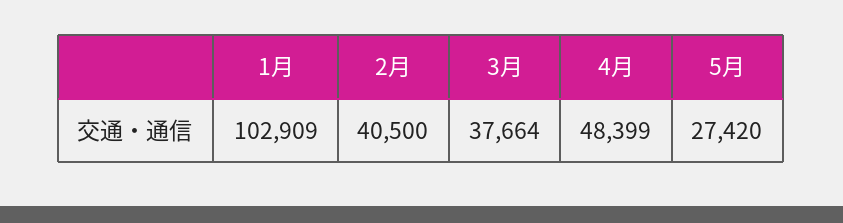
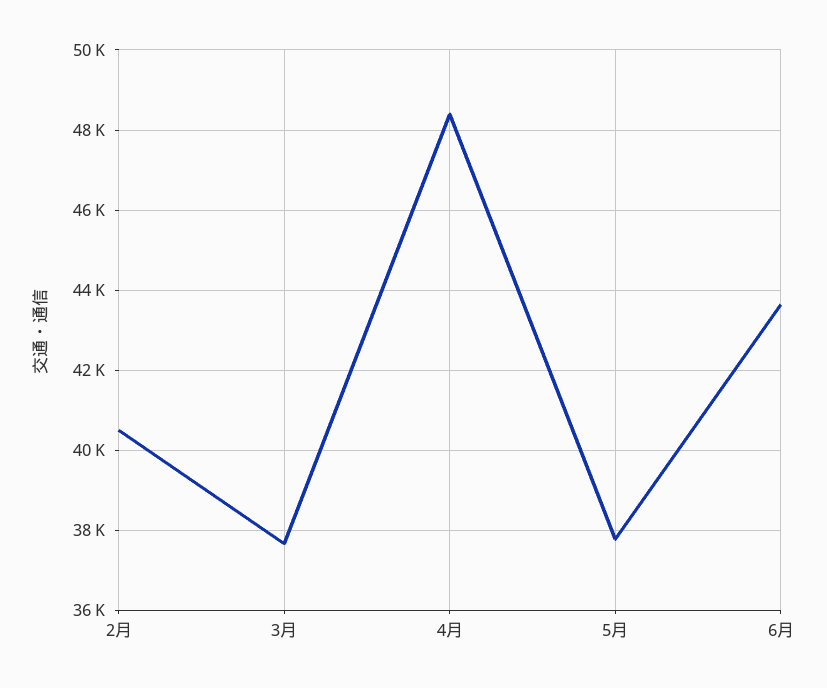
1月: 102909 -> none
5月: 27420 -> 37800
6月: none -> 43600

